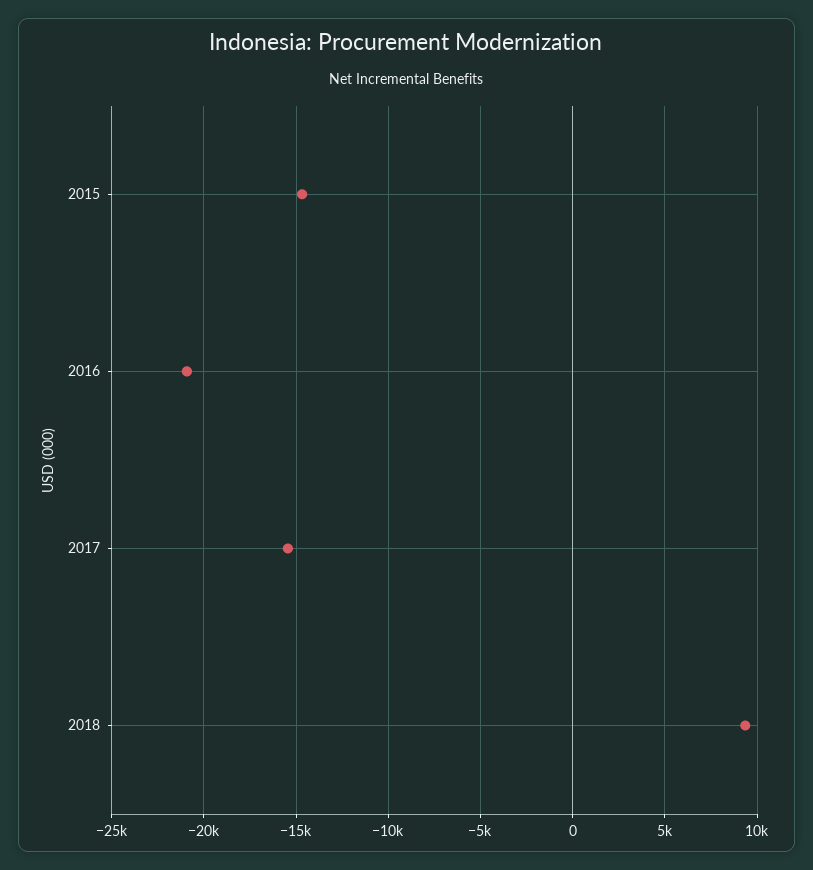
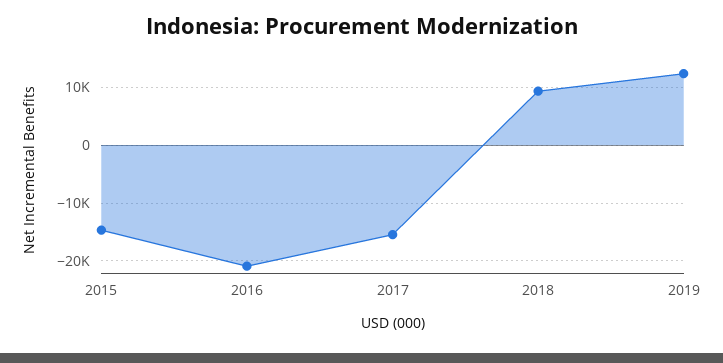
2019: none -> 12000

